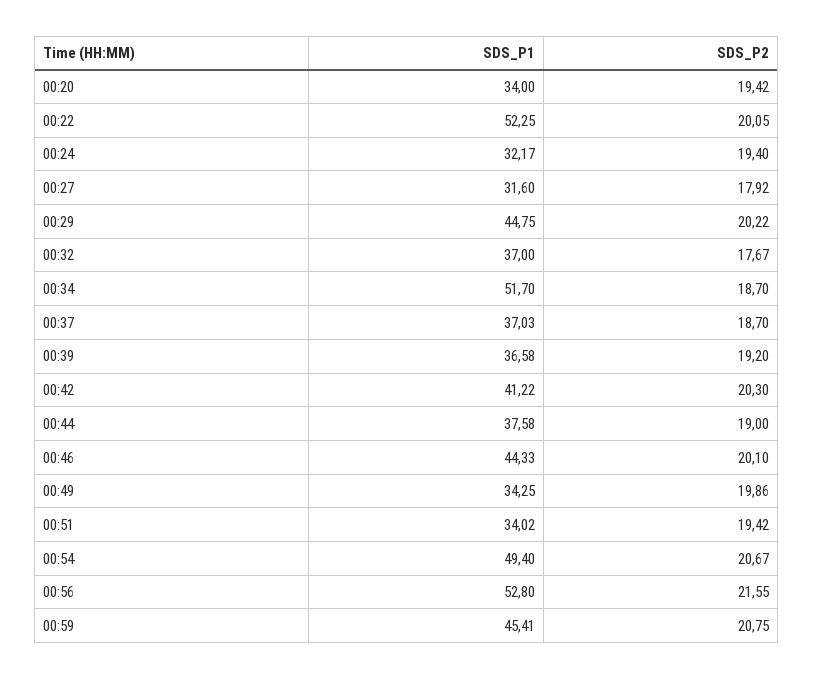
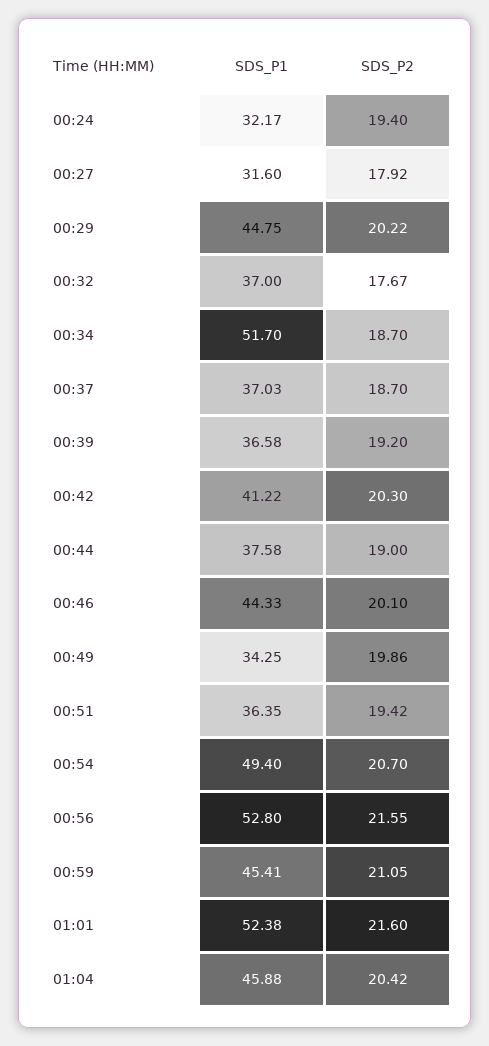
SDS_P1, 00:20: 34 -> none
SDS_P2, 00:20: 19.42 -> none
SDS_P1, 00:22: 52.25 -> none
SDS_P2, 00:22: 20.05 -> none
SDS_P1, 00:51: 34.02 -> 36.35
SDS_P2, 00:54: 20.67 -> 20.7
SDS_P2, 00:59: 20.75 -> 21.05
SDS_P1, 01:01: none -> 52.38
SDS_P2, 01:01: none -> 21.6
SDS_P1, 01:04: none -> 45.88
SDS_P2, 01:04: none -> 20.42

